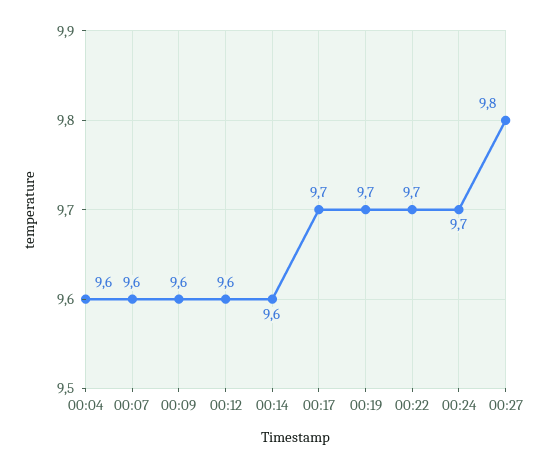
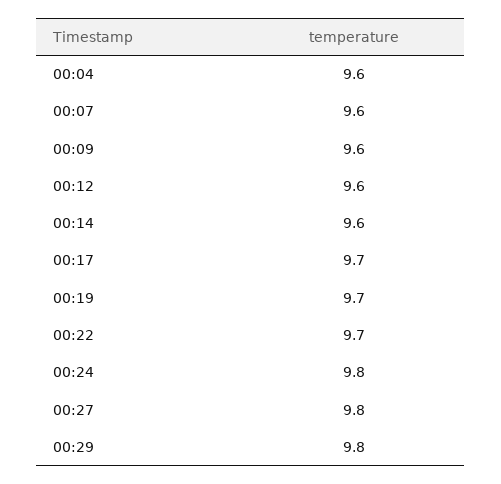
00:24: 9.7 -> 9.8
00:29: none -> 9.8

